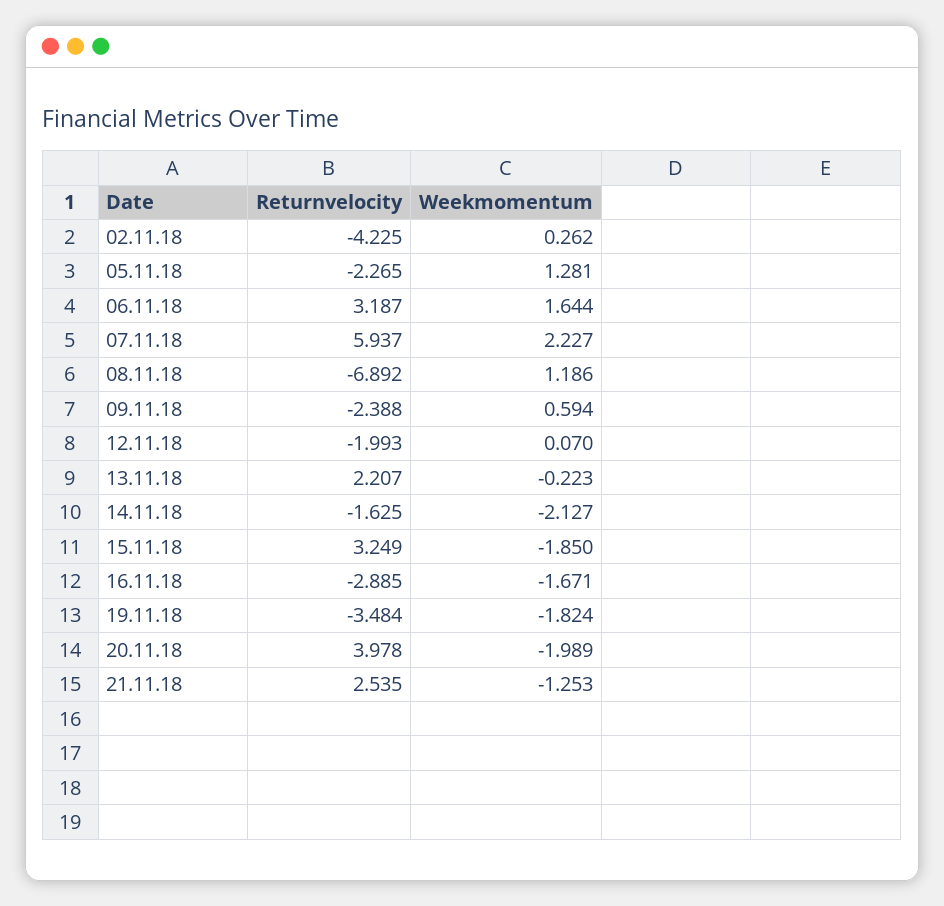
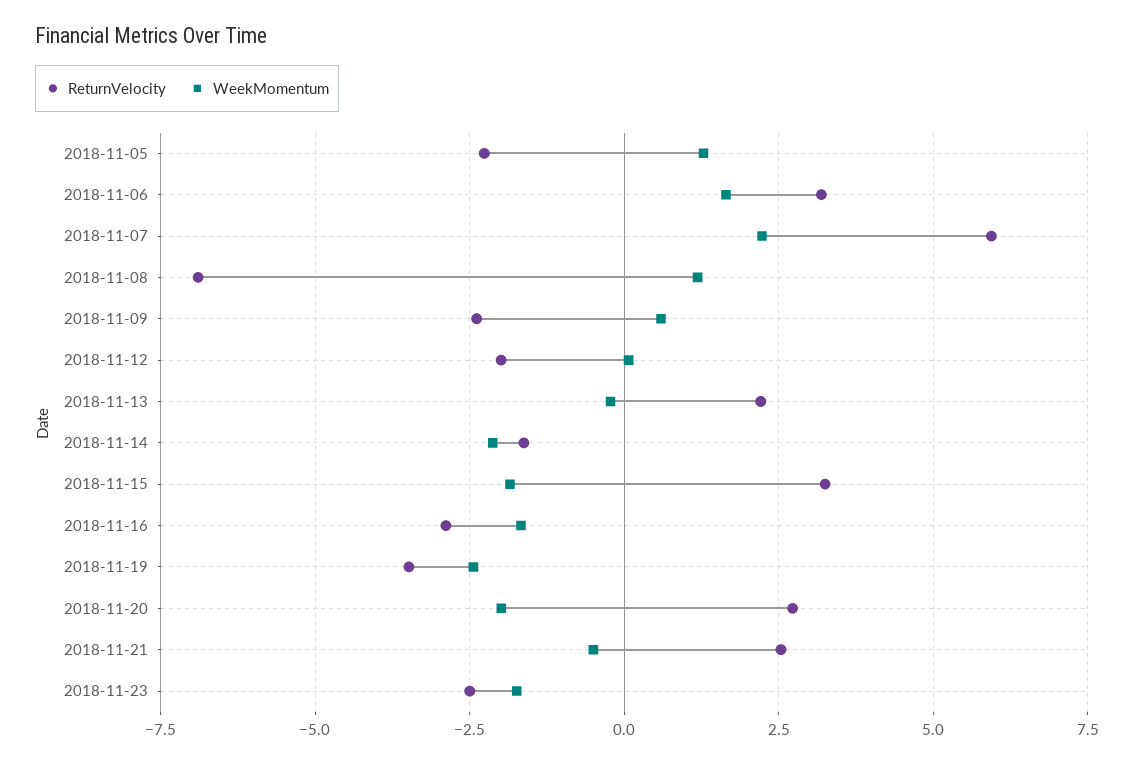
Returnvelocity, 02.11.18: -4.225 -> none
Weekmomentum, 02.11.18: 0.262 -> none
Weekmomentum, 19.11.18: -1.824 -> -2.5
Returnvelocity, 20.11.18: 3.978 -> 2.75
Weekmomentum, 21.11.18: -1.253 -> -0.5
Returnvelocity, 2018-11-23: none -> -2.5
Weekmomentum, 2018-11-23: none -> -1.75

